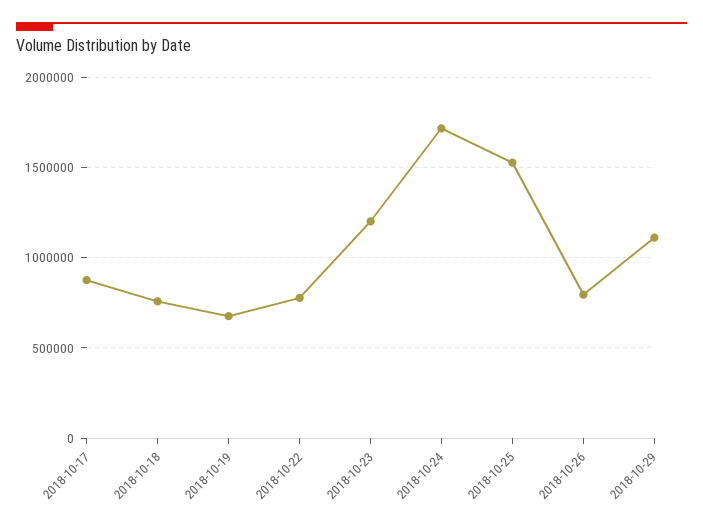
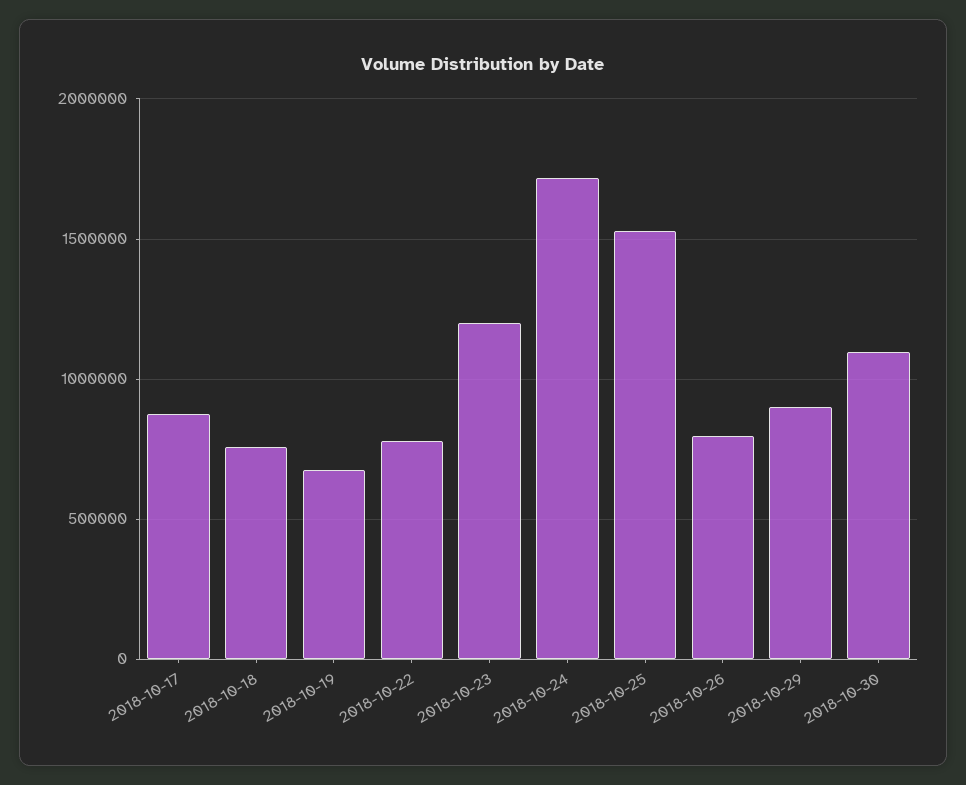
2018-10-29: 1100000 -> 900000
2018-10-30: none -> 1100000

